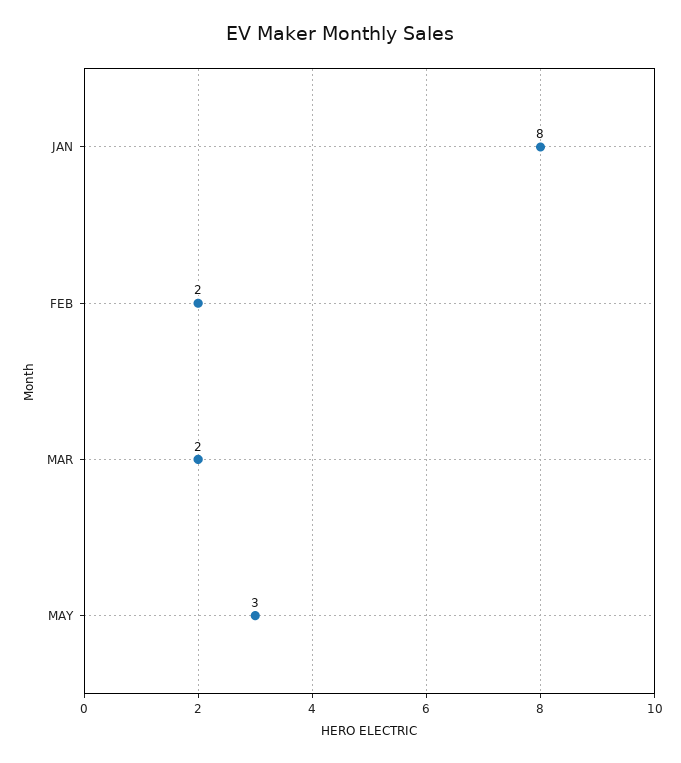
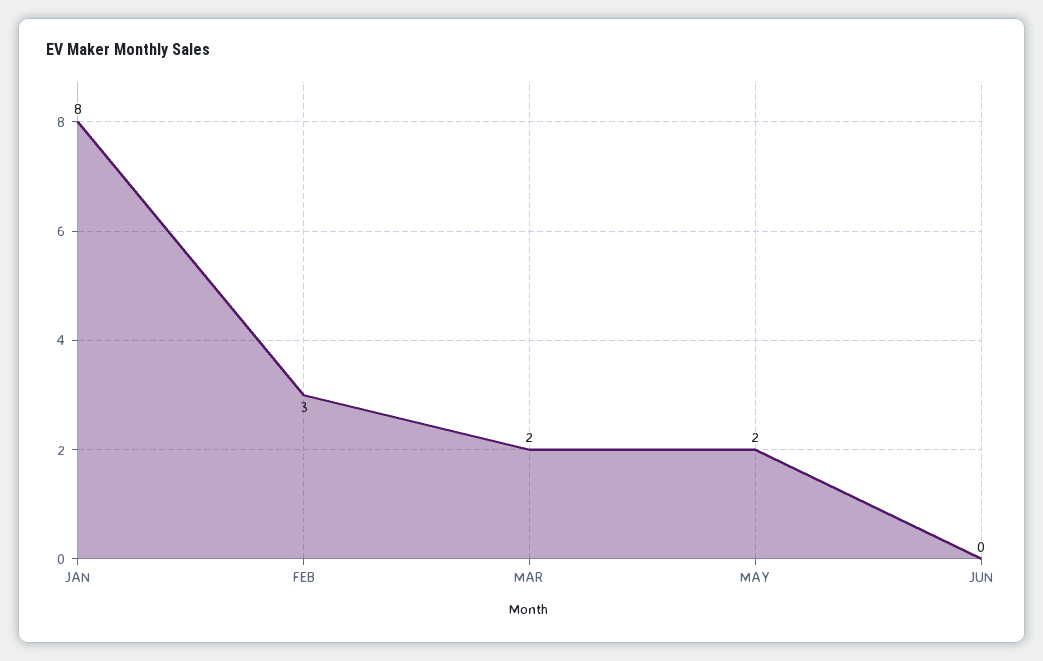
FEB: 2 -> 3
MAY: 3 -> 2
JUN: none -> 0

